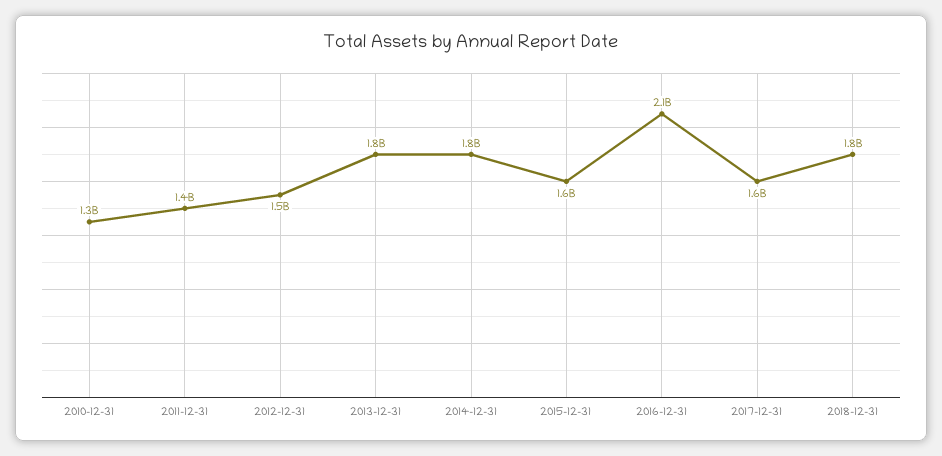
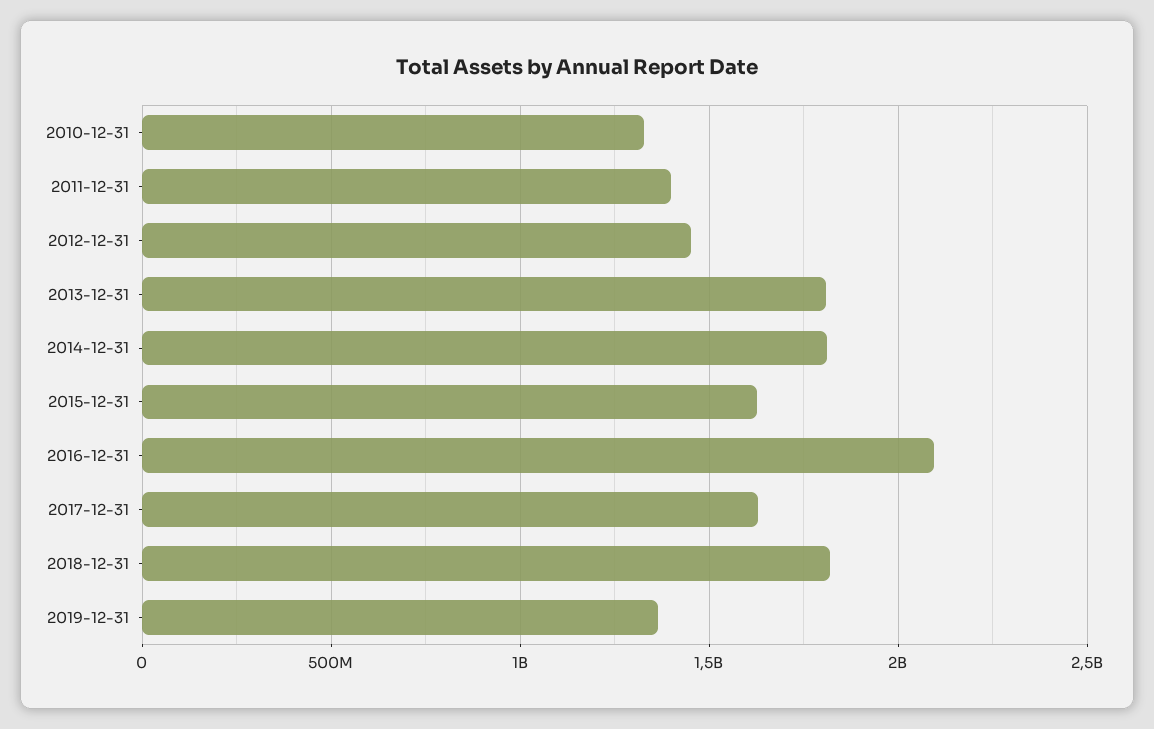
2019-12-31: none -> 1350000000

